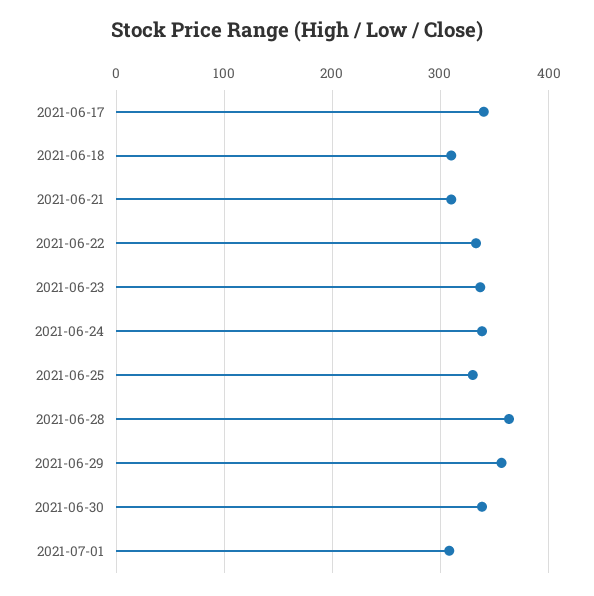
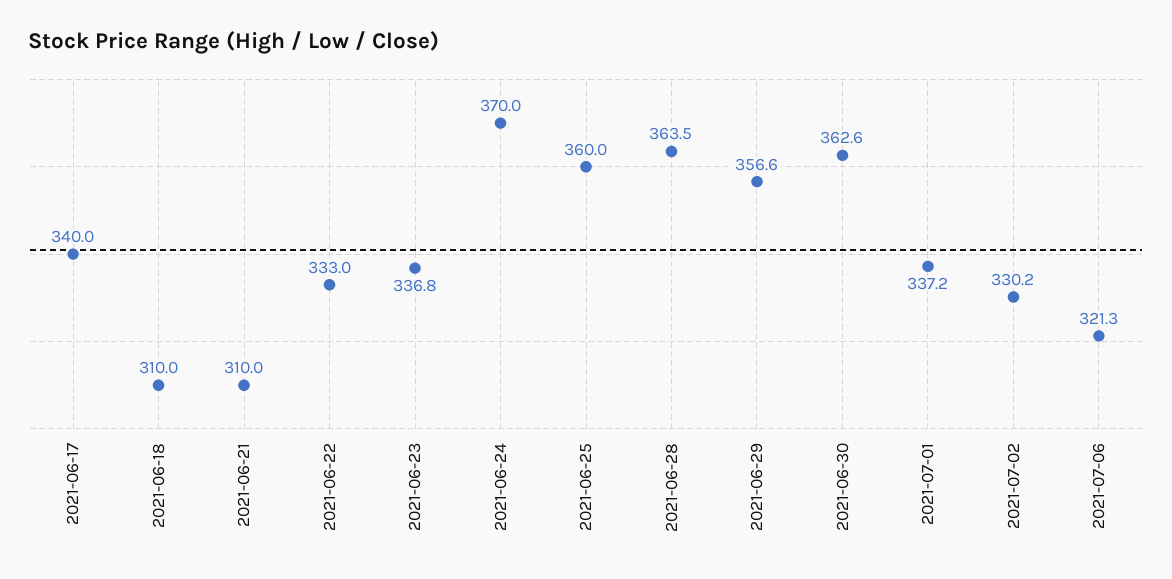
2021-06-24: 340 -> 370
2021-06-25: 330 -> 360
2021-06-30: 340 -> 362.6
2021-07-01: 310 -> 337.2
2021-07-02: none -> 330.2
2021-07-06: none -> 321.3

